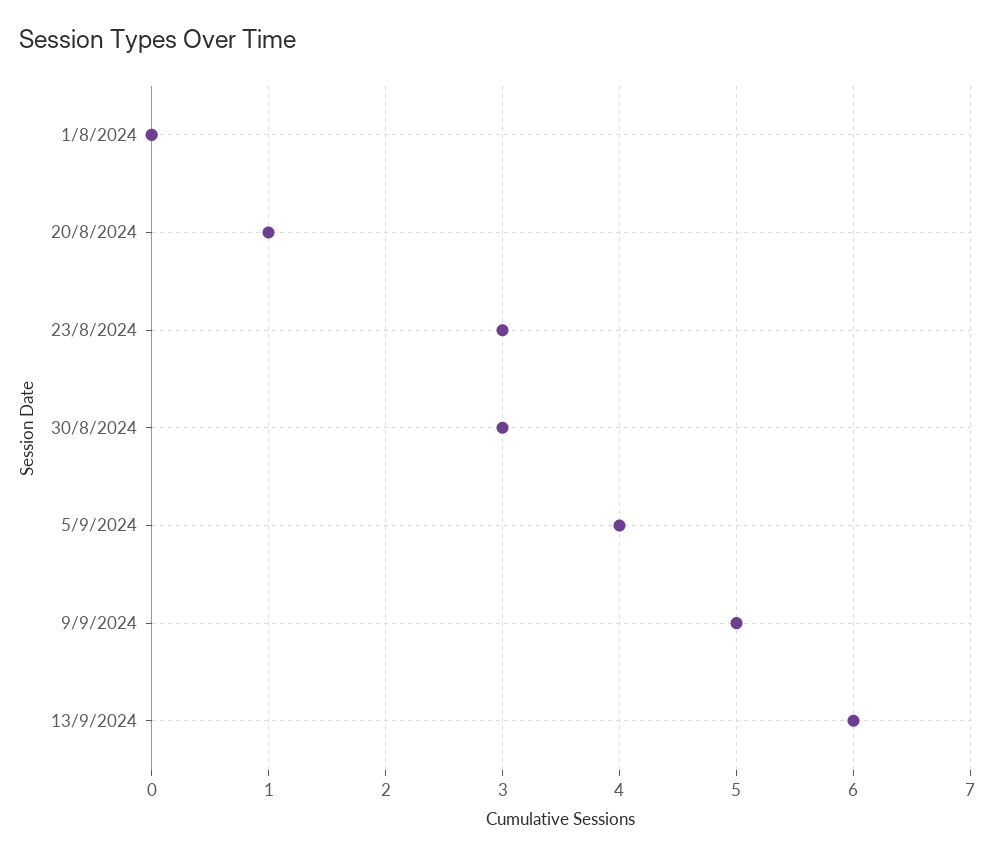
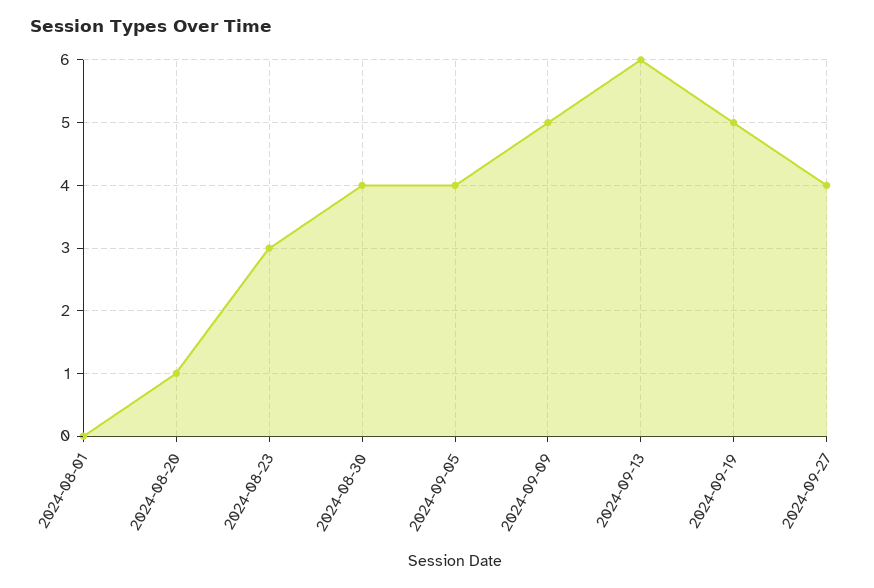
30/8/2024: 3 -> 4
2024-09-19: none -> 5
2024-09-27: none -> 4

